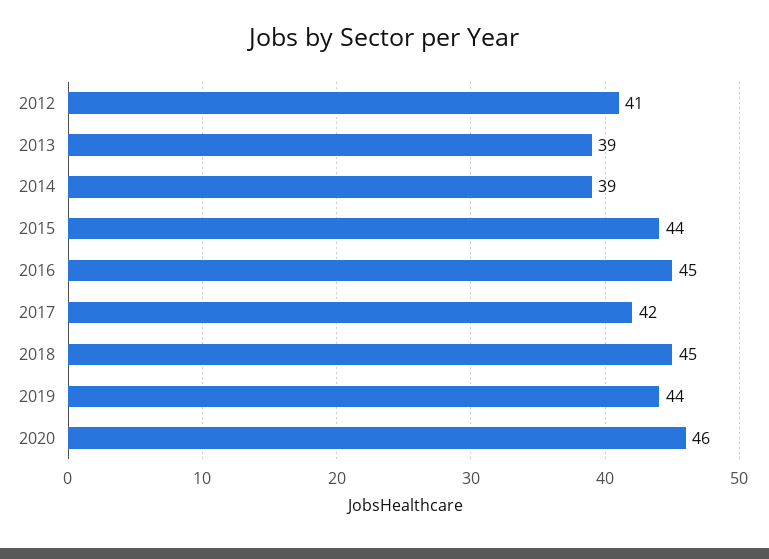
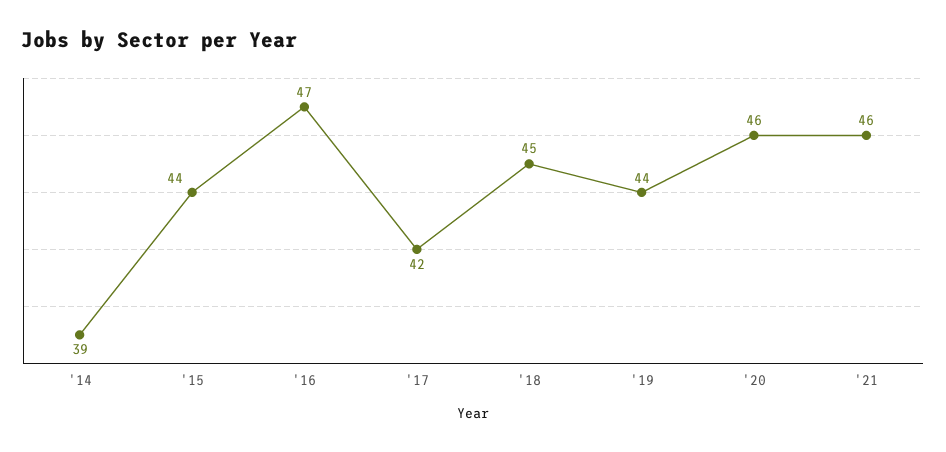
2012: 41 -> none
2013: 39 -> none
2016: 45 -> 47
'21: none -> 46

